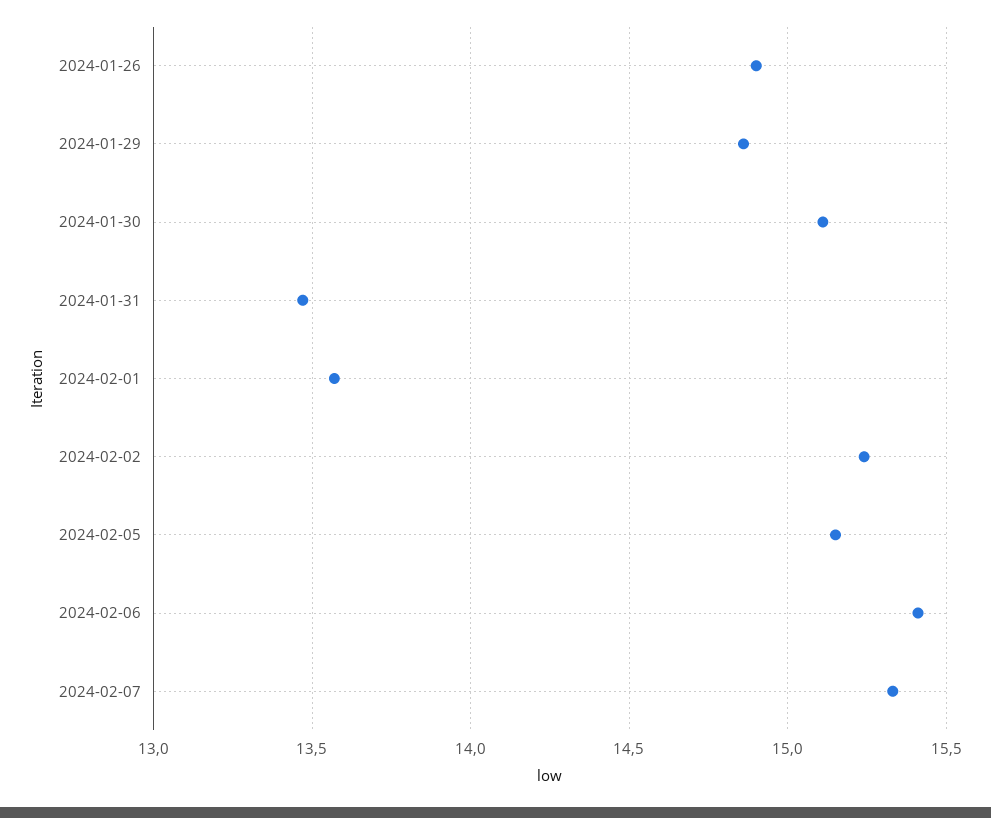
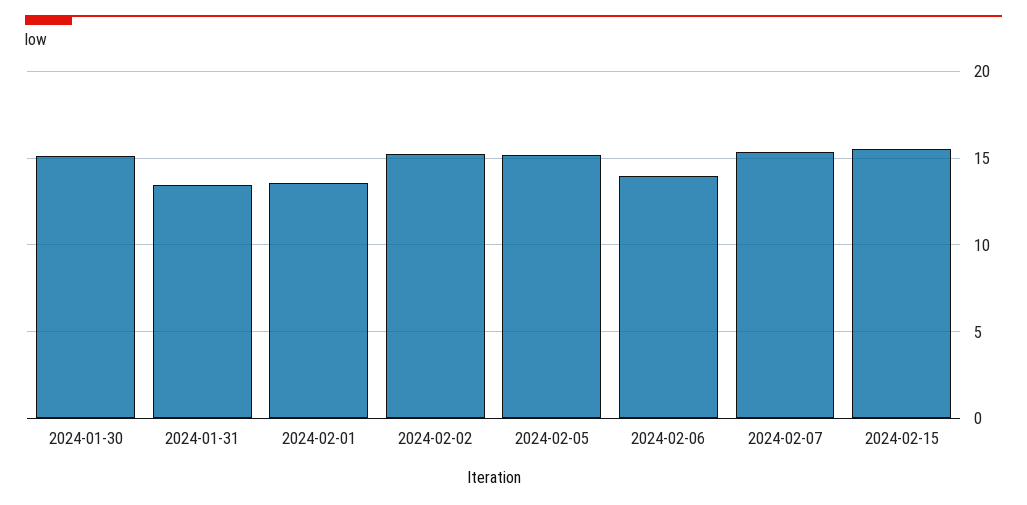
2024-01-26: 14.9 -> none
2024-01-29: 14.85 -> none
2024-02-06: 15.4 -> 14
2024-02-15: none -> 15.5

